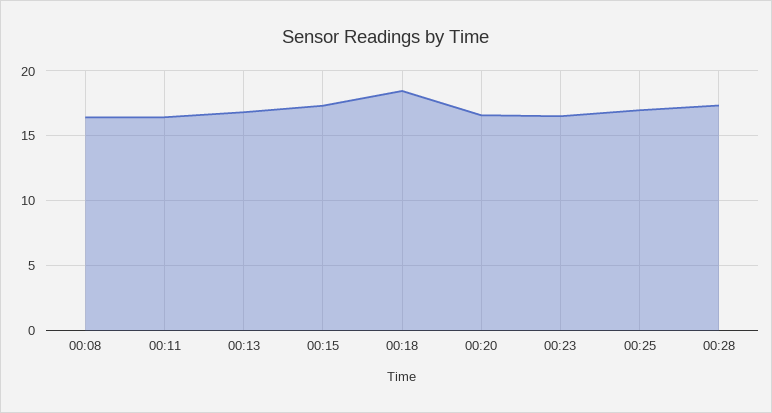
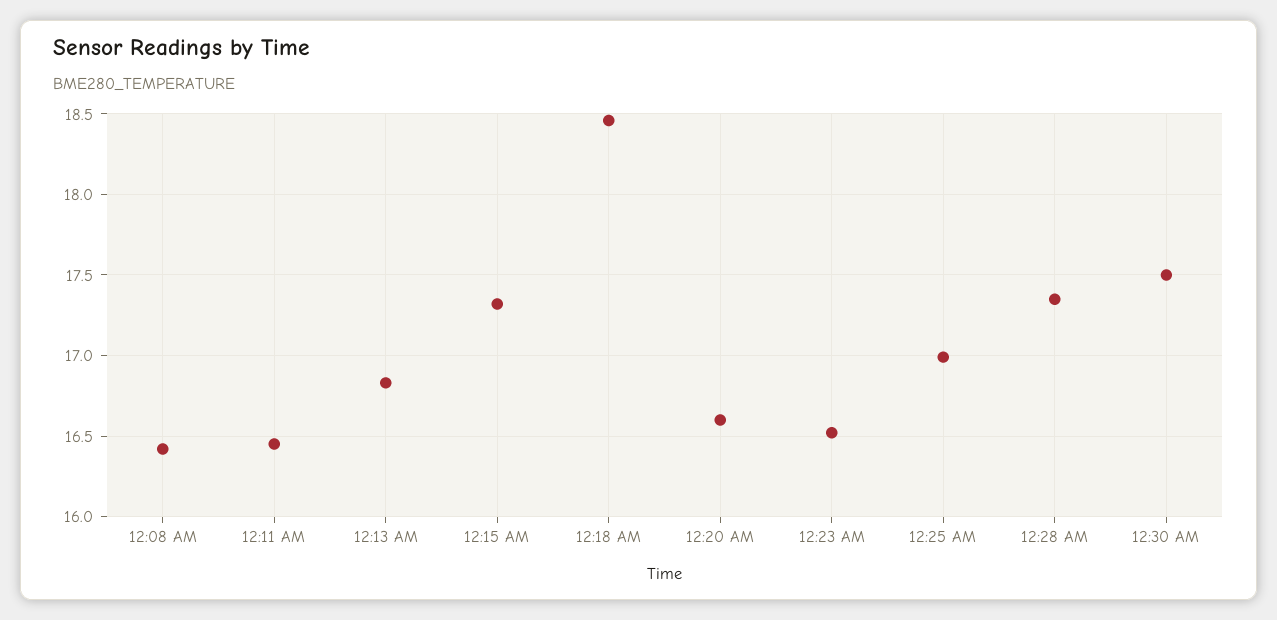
12:30 AM: none -> 17.5

